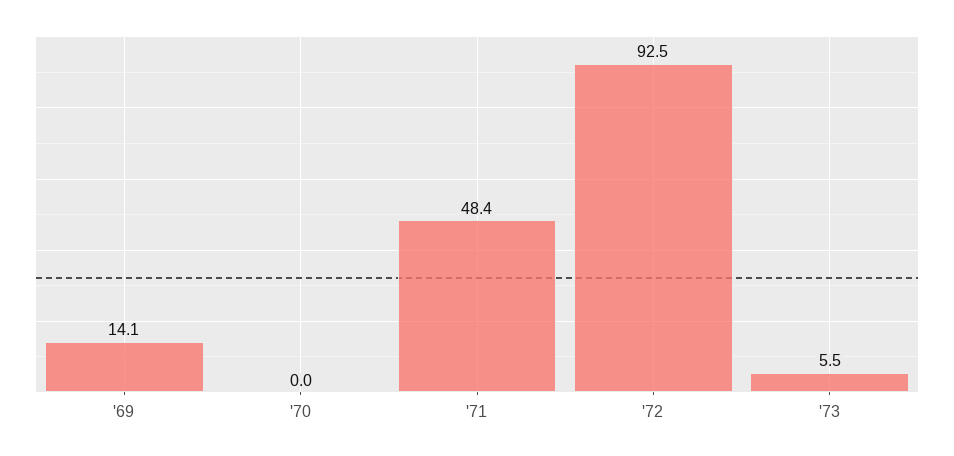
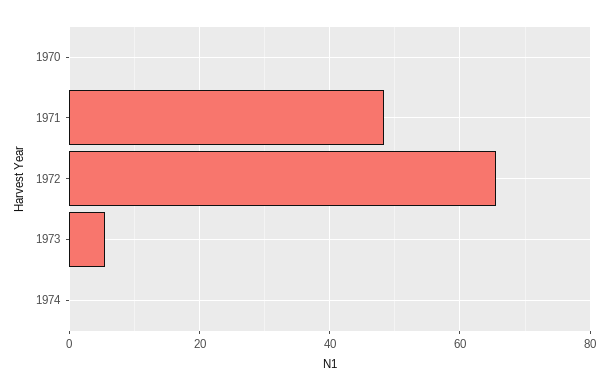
'69: 14.1 -> none
'72: 92.5 -> 66
1974: none -> 0

